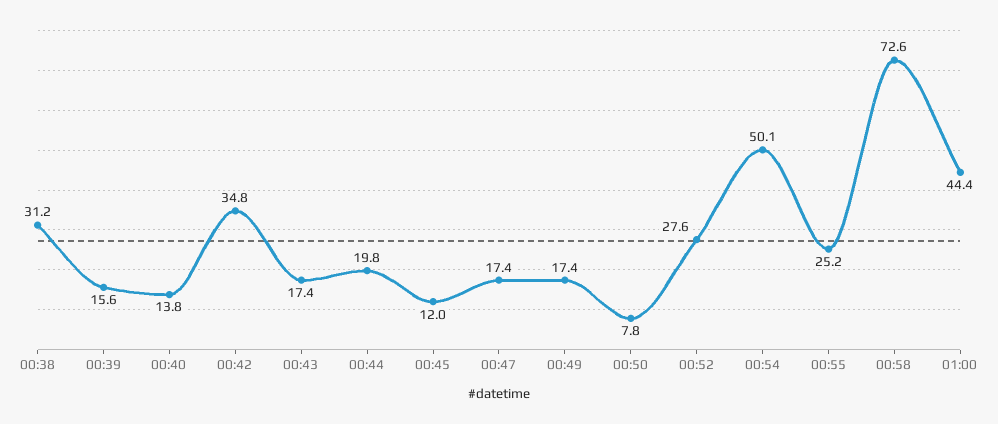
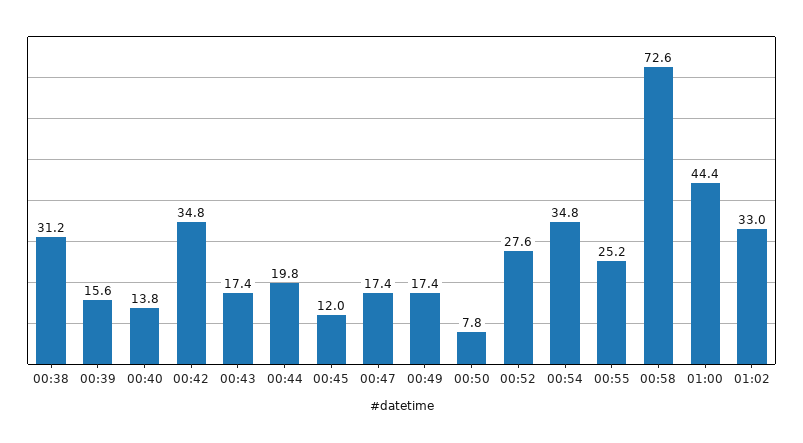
00:54: 50.1 -> 34.8
01:02: none -> 33

